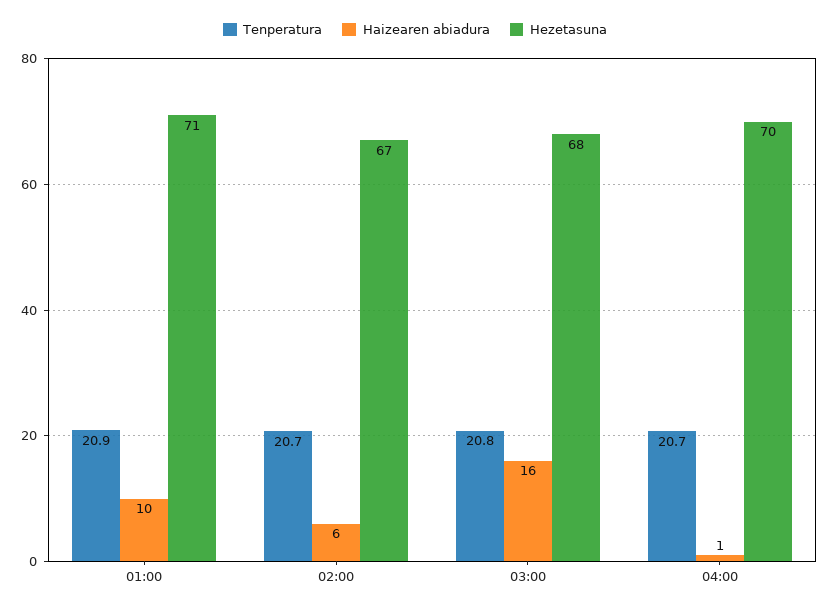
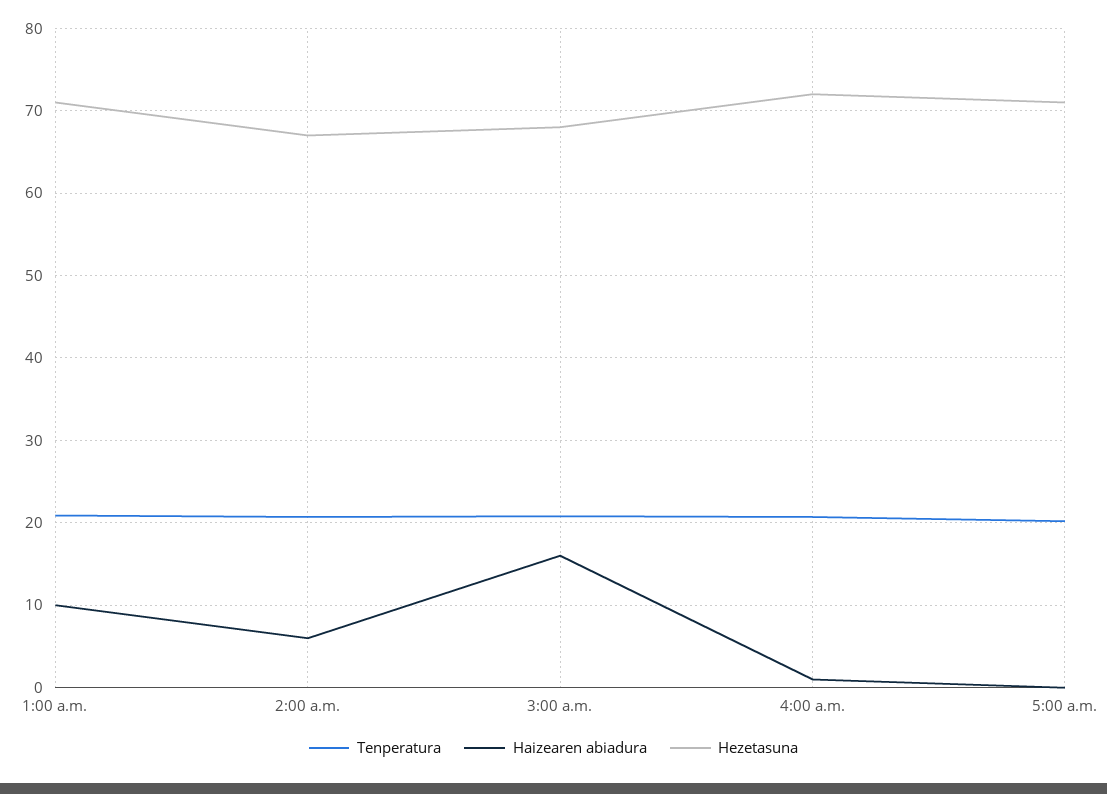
Hezetasuna, 04:00: 70 -> 72
Tenperatura, 5:00 a.m.: none -> 20
Haizearen abiadura, 5:00 a.m.: none -> 0
Hezetasuna, 5:00 a.m.: none -> 71

